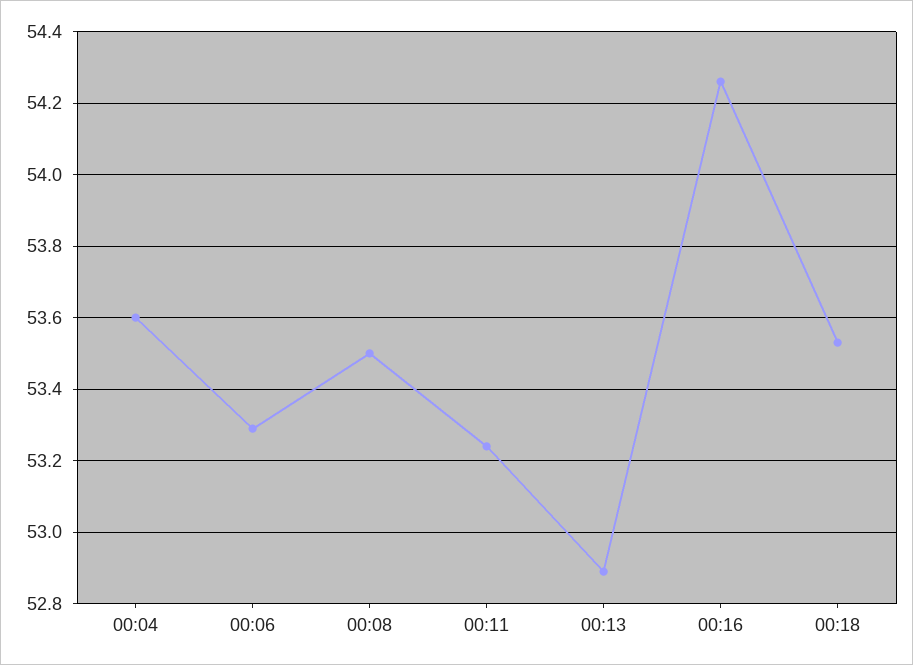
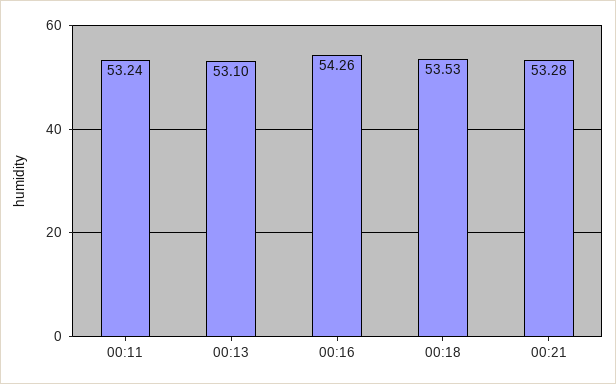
00:04: 53.6 -> none
00:06: 53.3 -> none
00:08: 53.5 -> none
00:13: 52.9 -> 53.1
00:21: none -> 53.28

